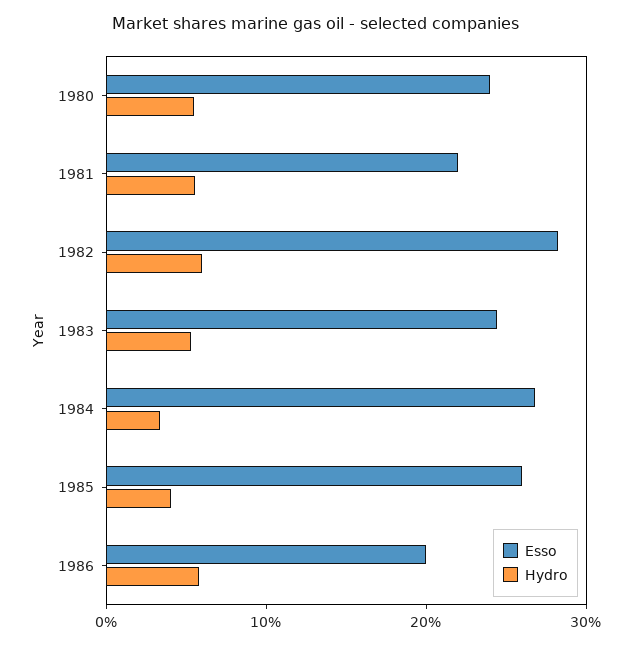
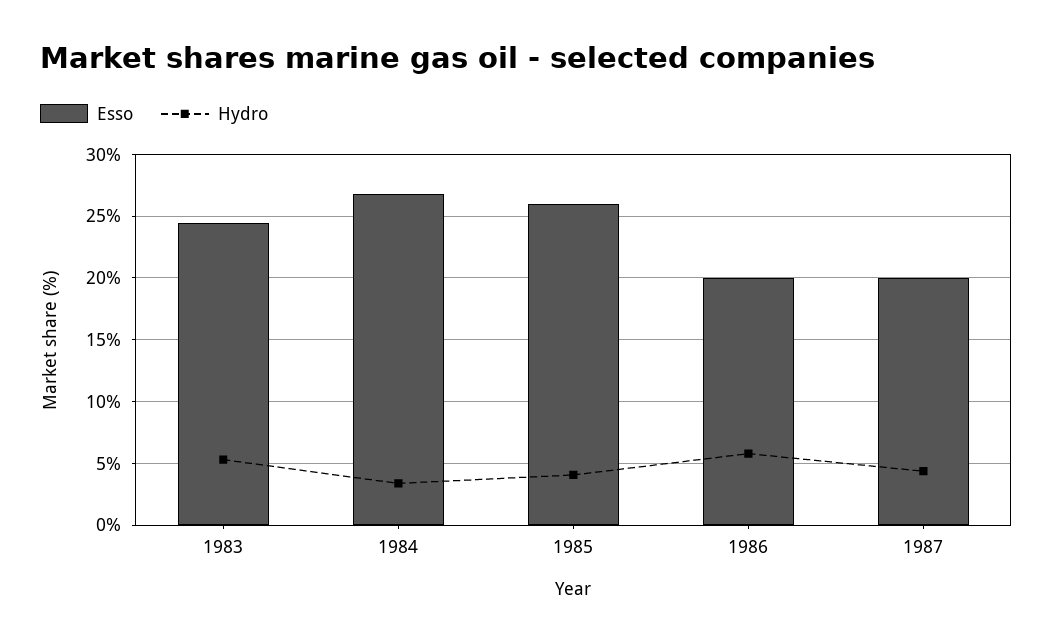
Esso, 1980: 24 -> none
Hydro, 1980: 6 -> none
Esso, 1981: 22 -> none
Hydro, 1981: 6 -> none
Esso, 1982: 28 -> none
Hydro, 1982: 6 -> none
Esso, 1987: none -> 20
Hydro, 1987: none -> 4.5

